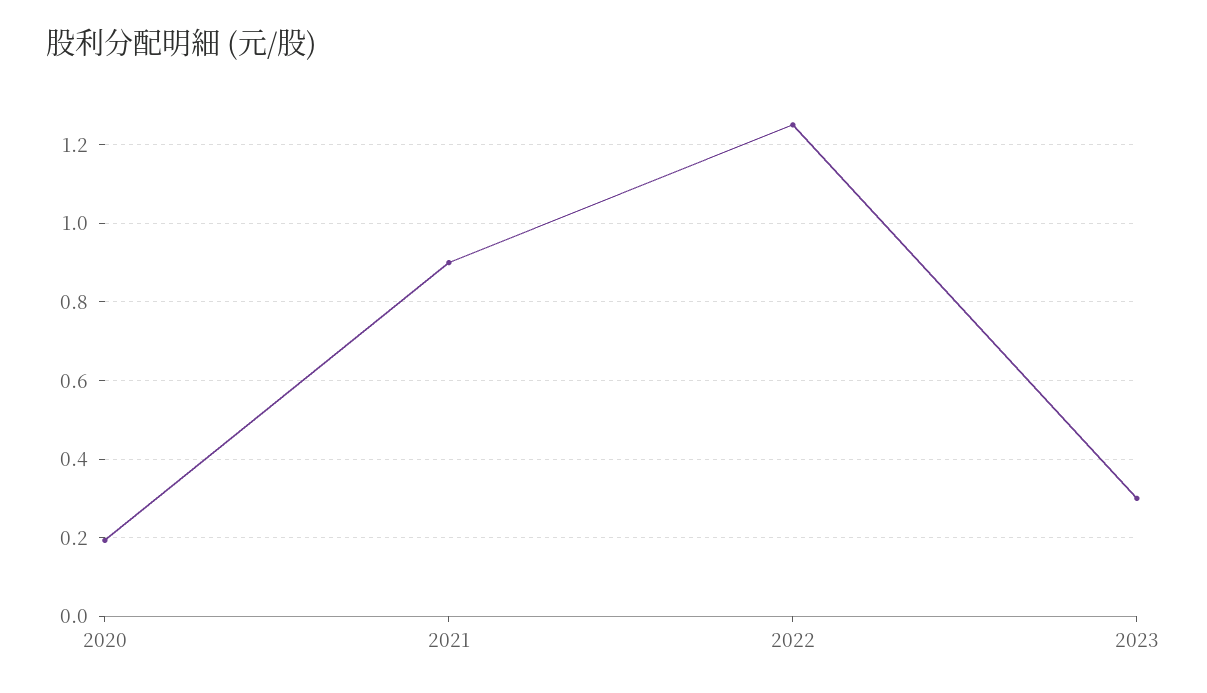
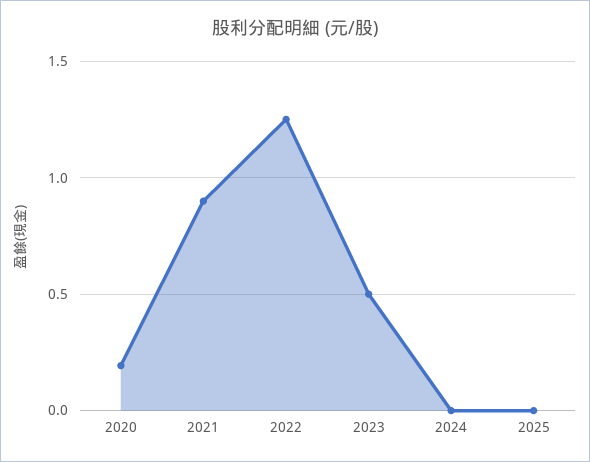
2023: 0.3 -> 0.5
2024: none -> 0
2025: none -> 0

